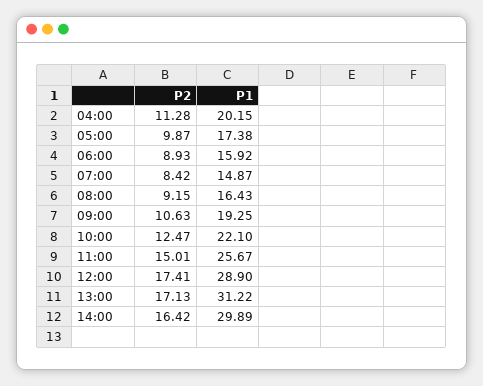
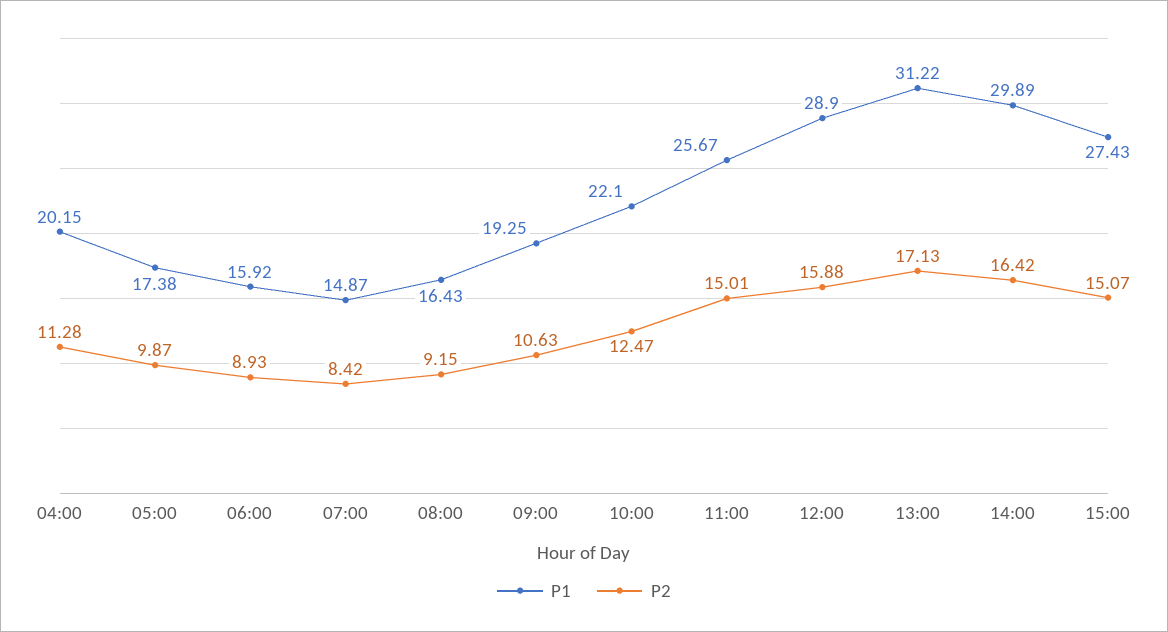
P2, 12:00: 17.41 -> 15.88
P1, 15:00: none -> 27.43
P2, 15:00: none -> 15.07

